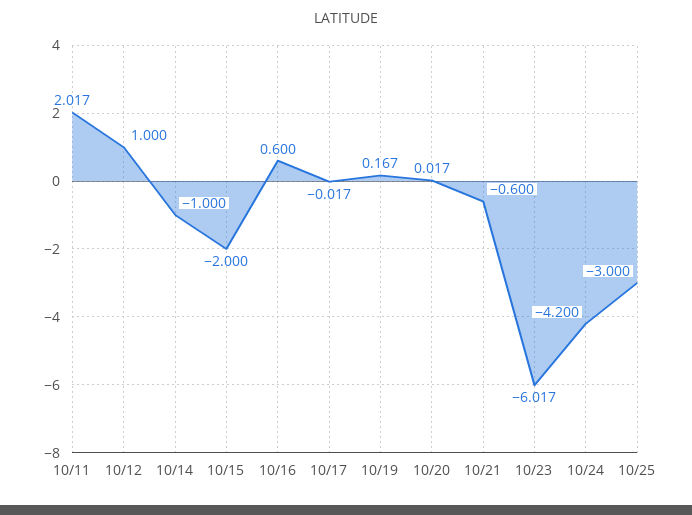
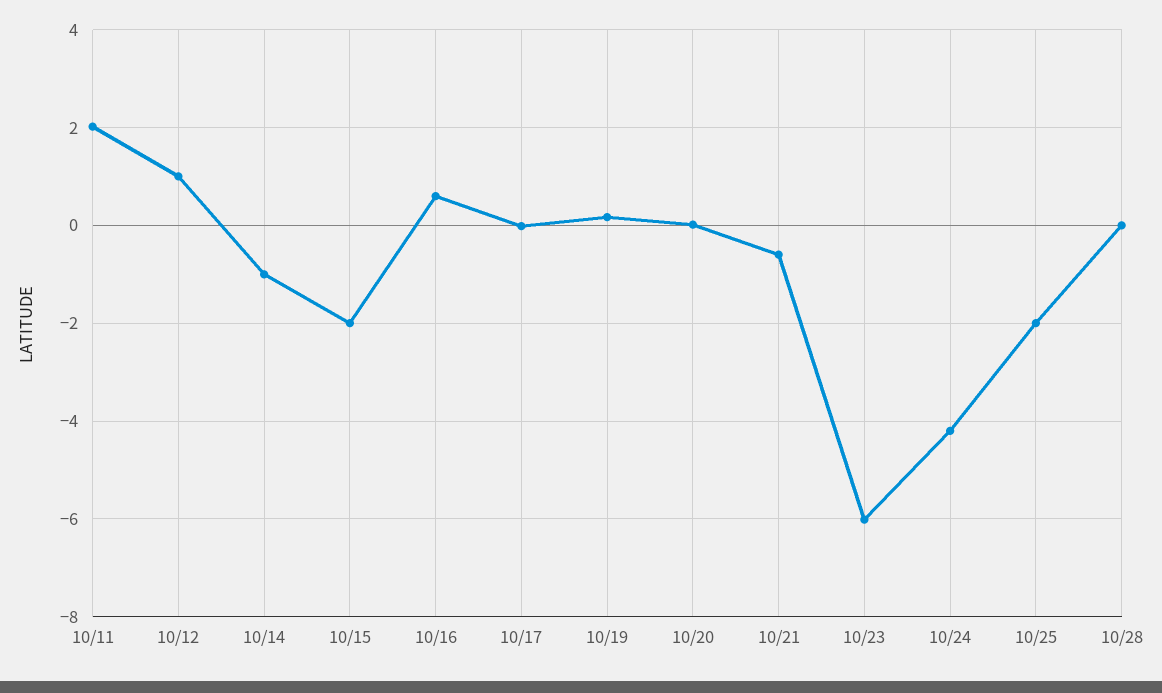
10/25: -3 -> -2
10/28: none -> 0

